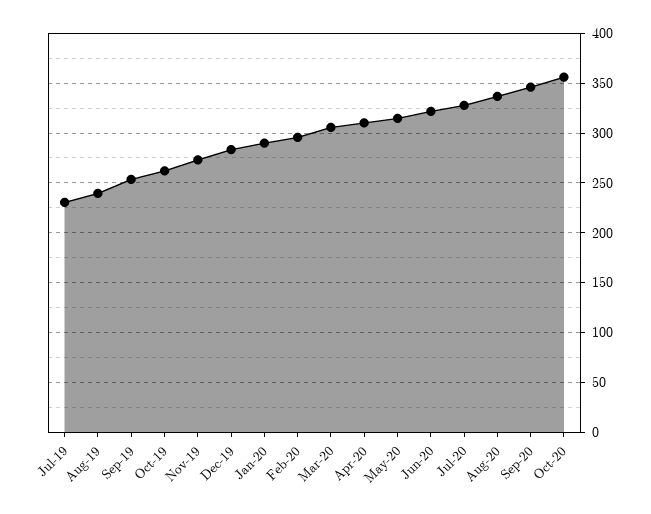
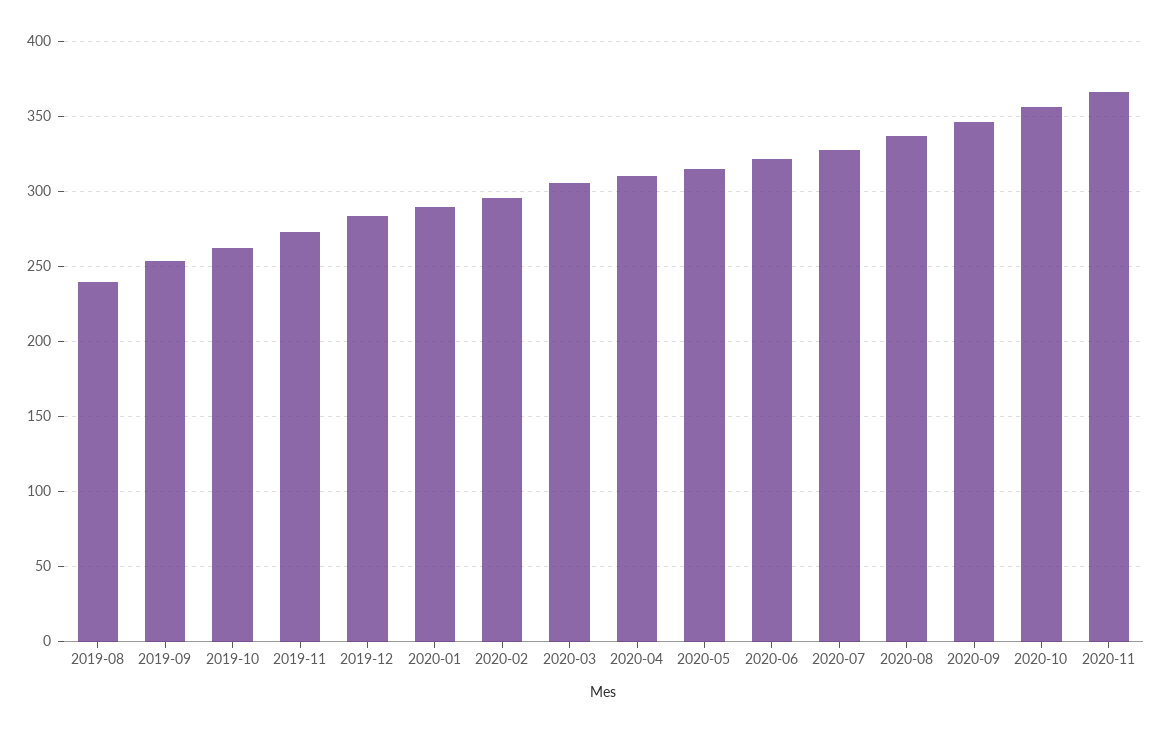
Jul-19: 230 -> none
2020-11: none -> 365

